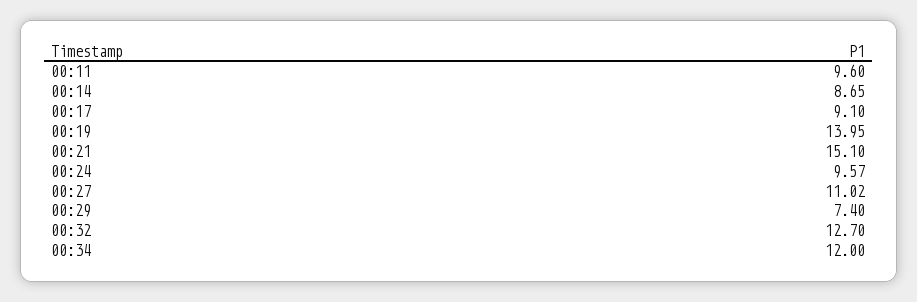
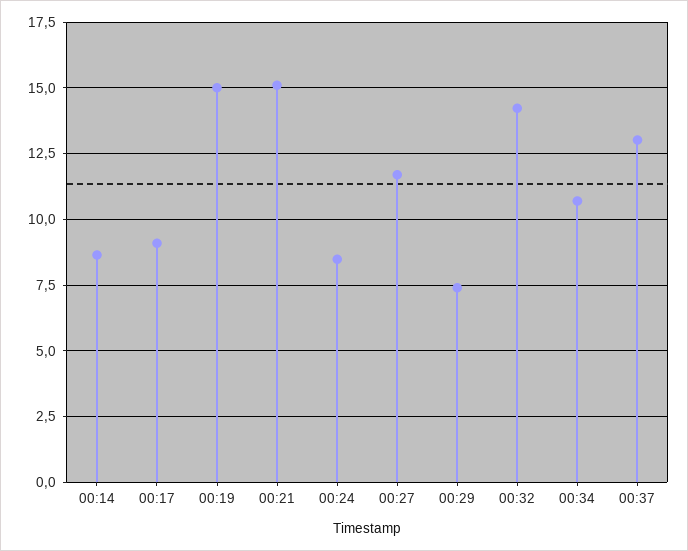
00:11: 9.6 -> none
00:19: 13.95 -> 15
00:24: 9.57 -> 8.5
00:27: 11.02 -> 11.75
00:32: 12.7 -> 14.25
00:34: 12 -> 10.75
00:37: none -> 13

